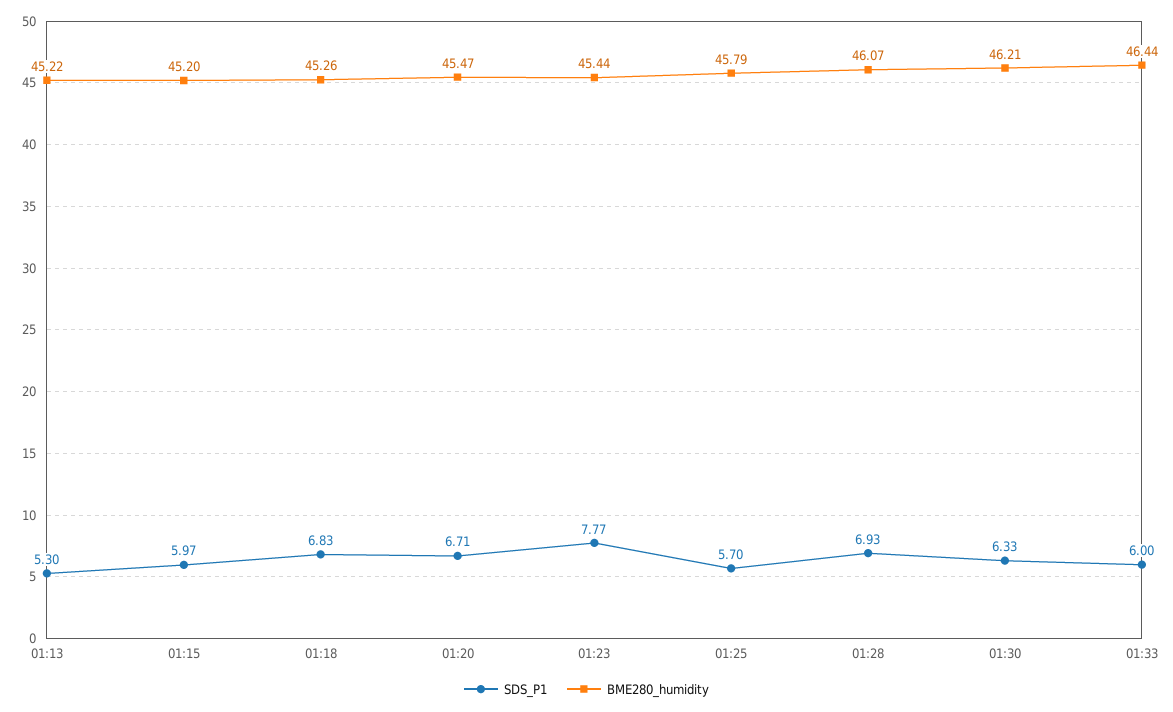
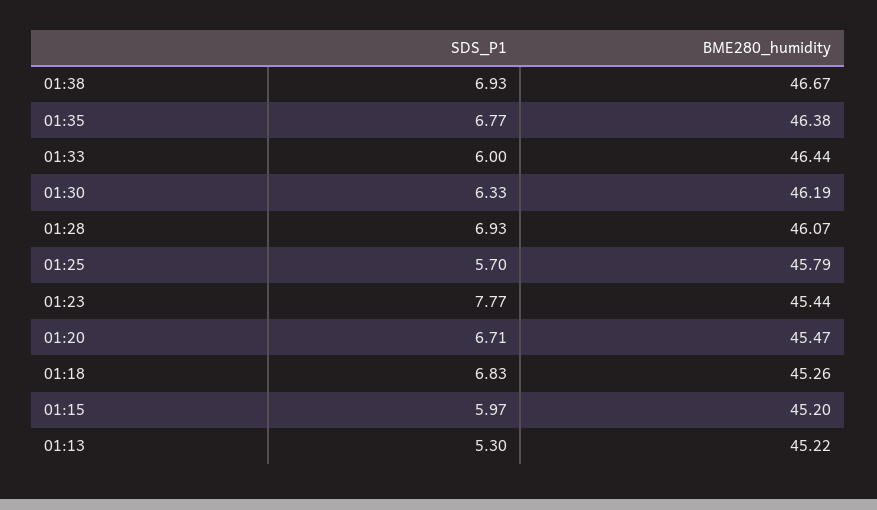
BME280_humidity, 01:30: 46.21 -> 46.19
SDS_P1, 01:38: none -> 6.93
BME280_humidity, 01:38: none -> 46.67
SDS_P1, 01:35: none -> 6.77
BME280_humidity, 01:35: none -> 46.38

